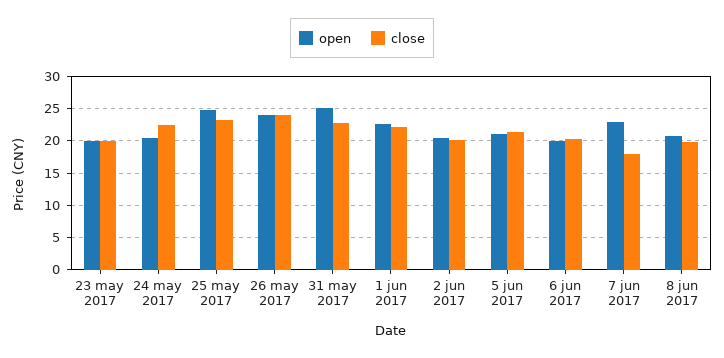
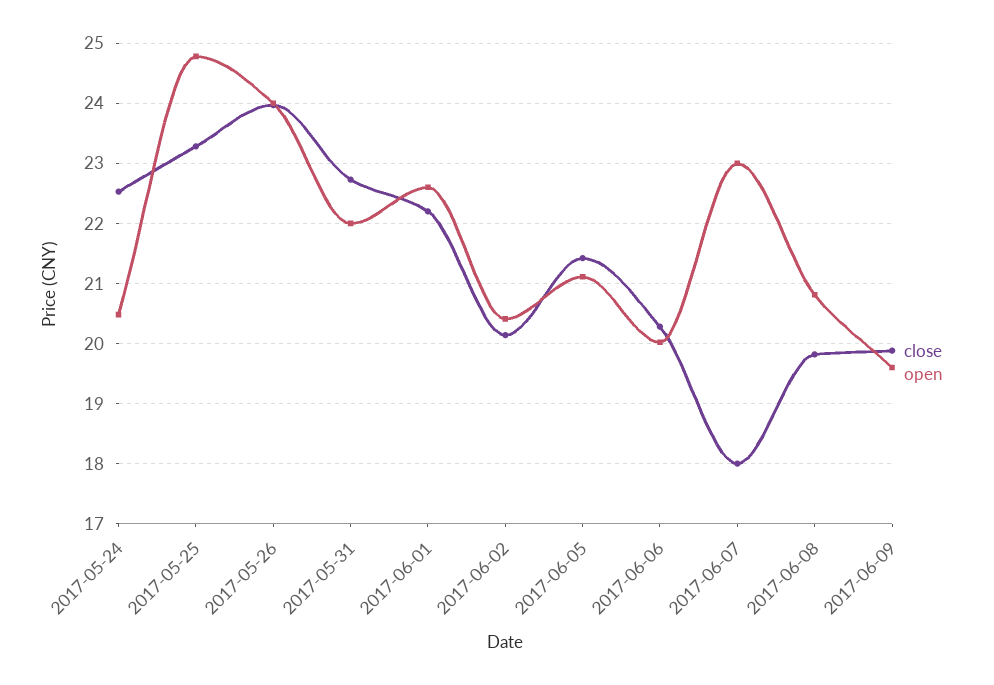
open, 23 may 2017: 20 -> none
close, 23 may 2017: 20 -> none
open, 31 may 2017: 25 -> 22
close, 2017-06-09: none -> 19.9
open, 2017-06-09: none -> 19.6

